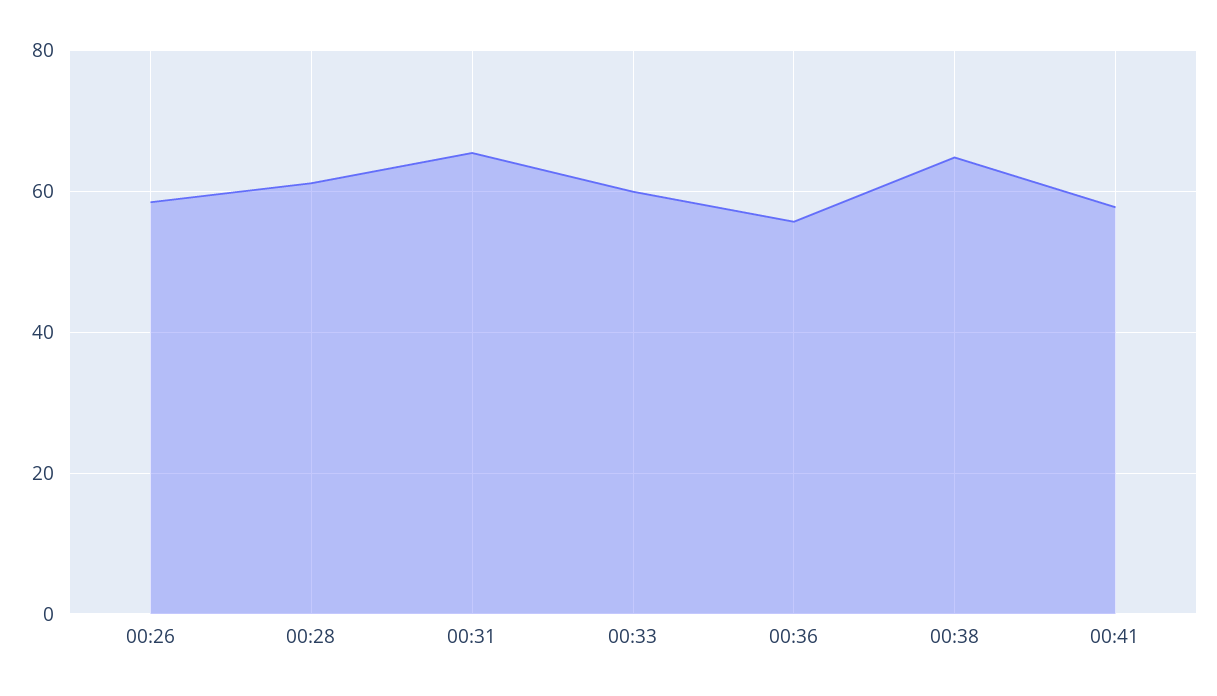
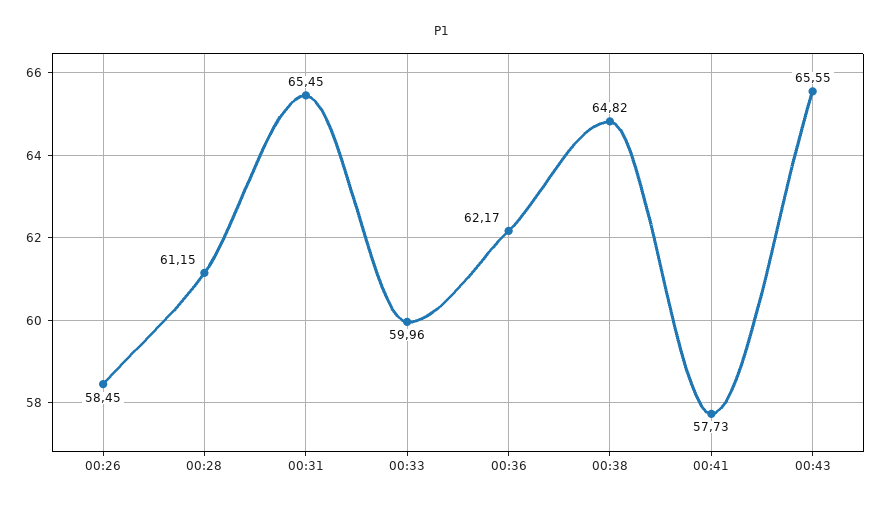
00:36: 56 -> 62.17
00:43: none -> 65.55

